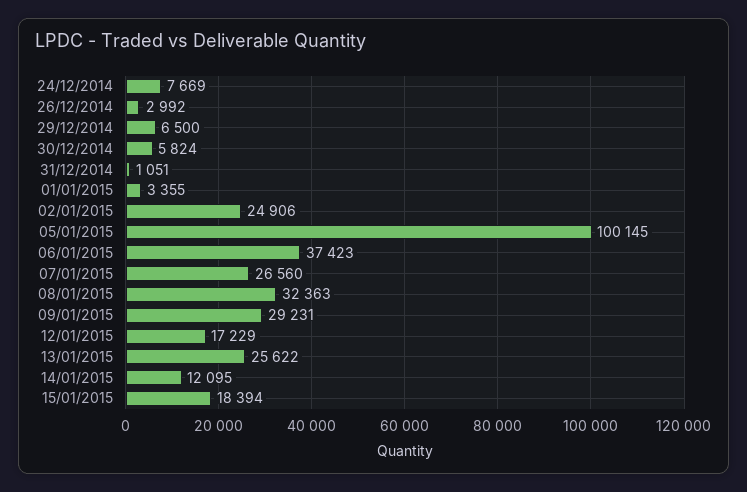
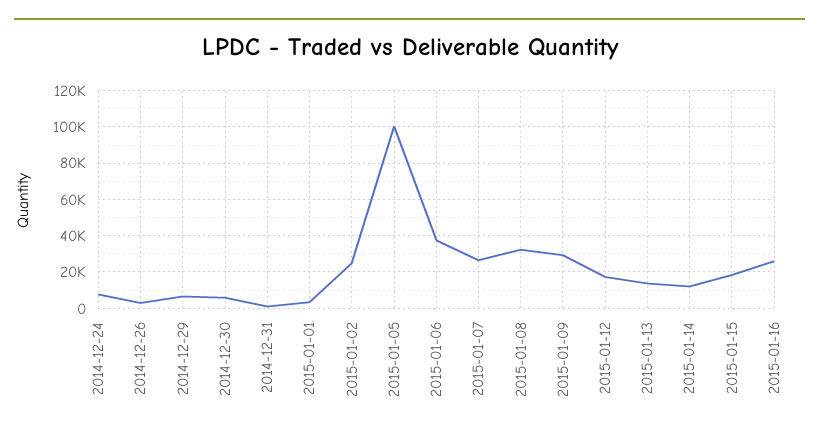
13/01/2015: 25622 -> 15000
2015-01-16: none -> 25000

